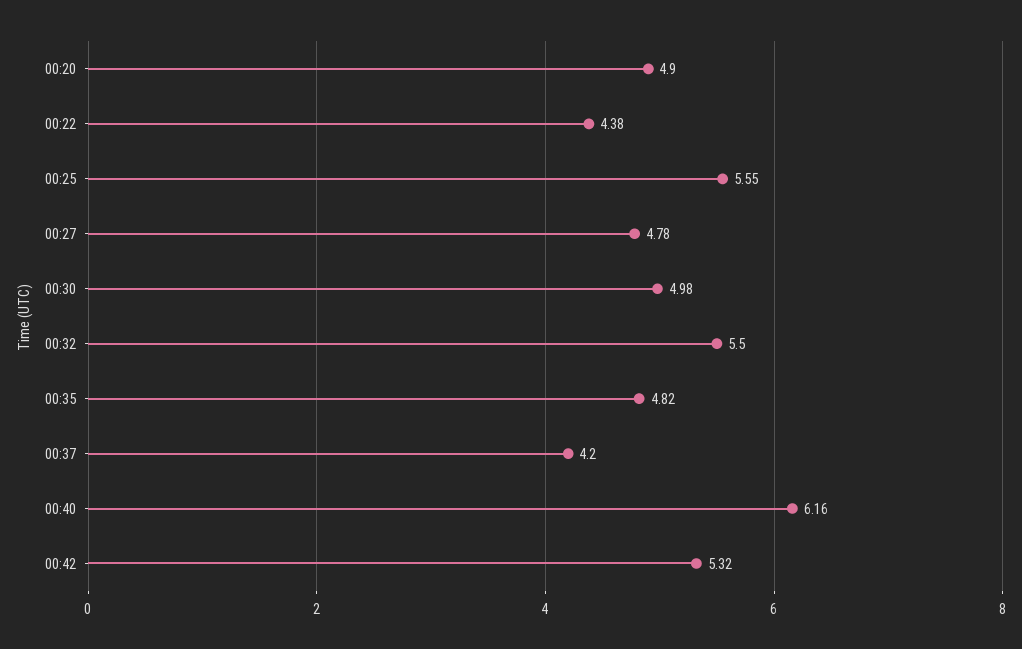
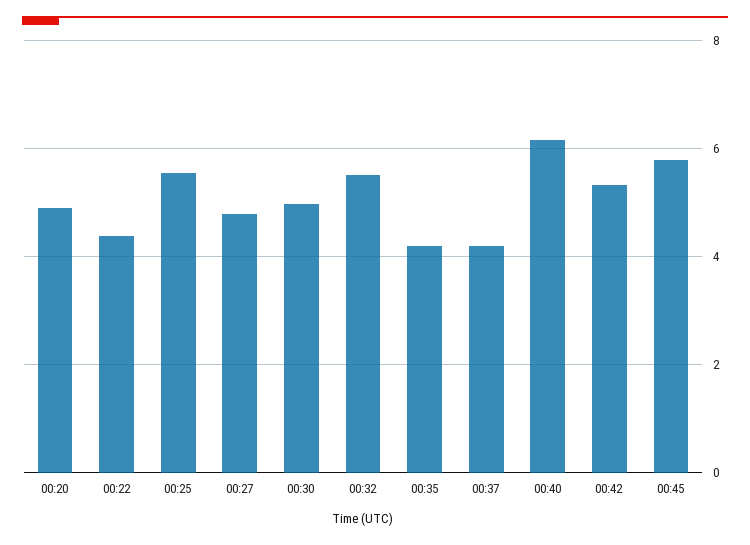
00:35: 4.82 -> 4.2
00:45: none -> 5.8

